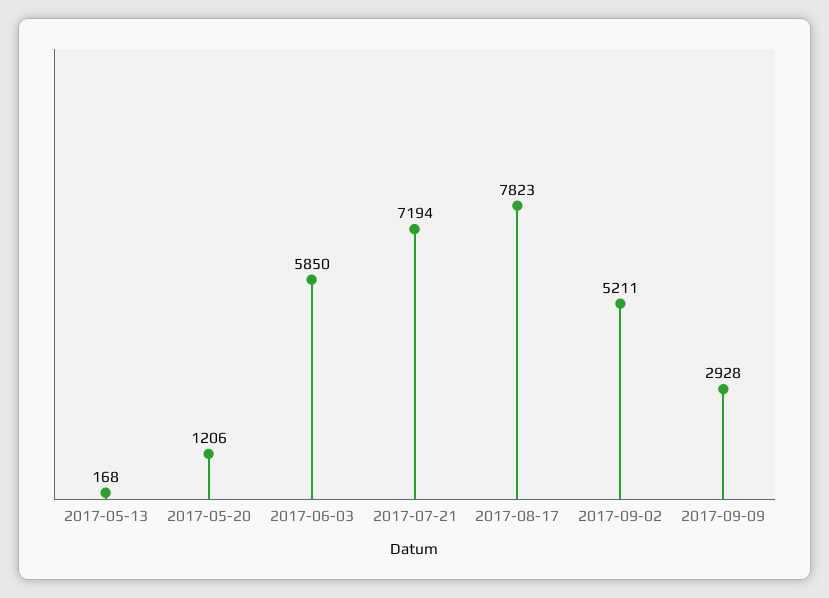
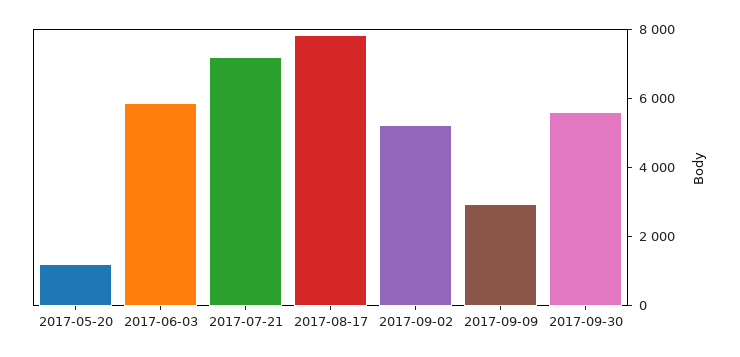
2017-05-13: 168 -> none
2017-09-30: none -> 5500

